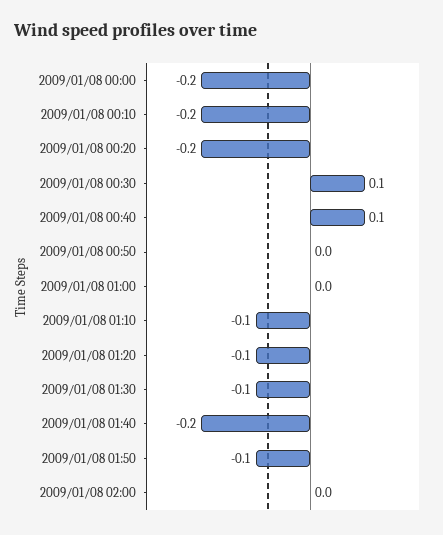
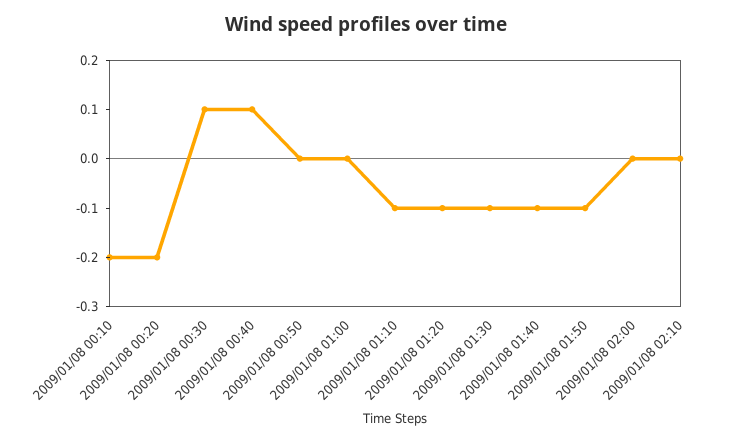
2009/01/08 00:00: -0.2 -> none
2009/01/08 01:40: -0.2 -> -0.1
2009/01/08 02:10: none -> 0

